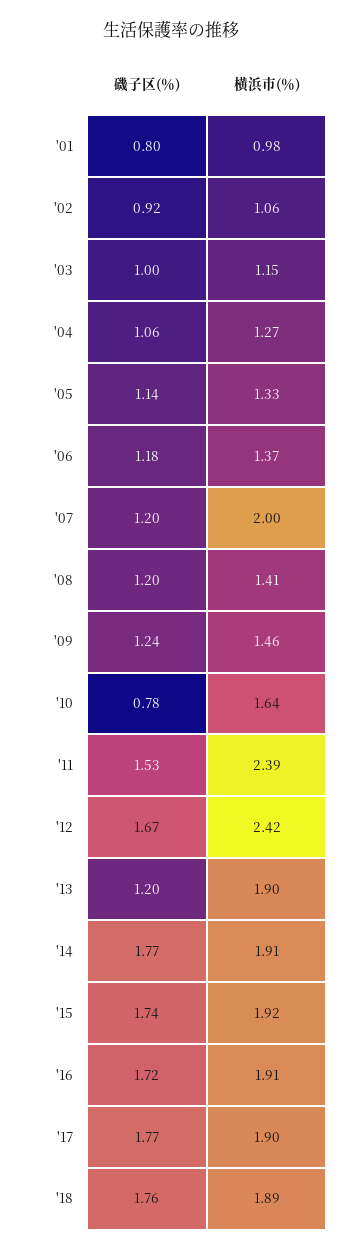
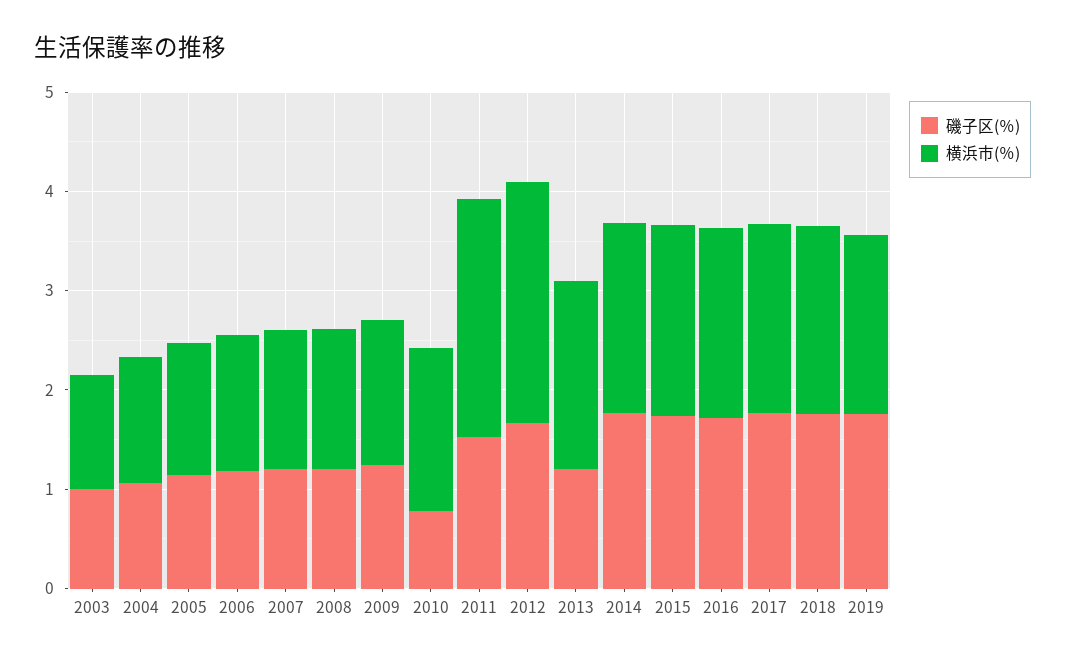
磯子区(％), '01: 0.8 -> none
横浜市(％), '01: 0.98 -> none
磯子区(％), '02: 0.92 -> none
横浜市(％), '02: 1.06 -> none
横浜市(％), '07: 2 -> 1.4
磯子区(％), 2019: none -> 1.8
横浜市(％), 2019: none -> 1.8

